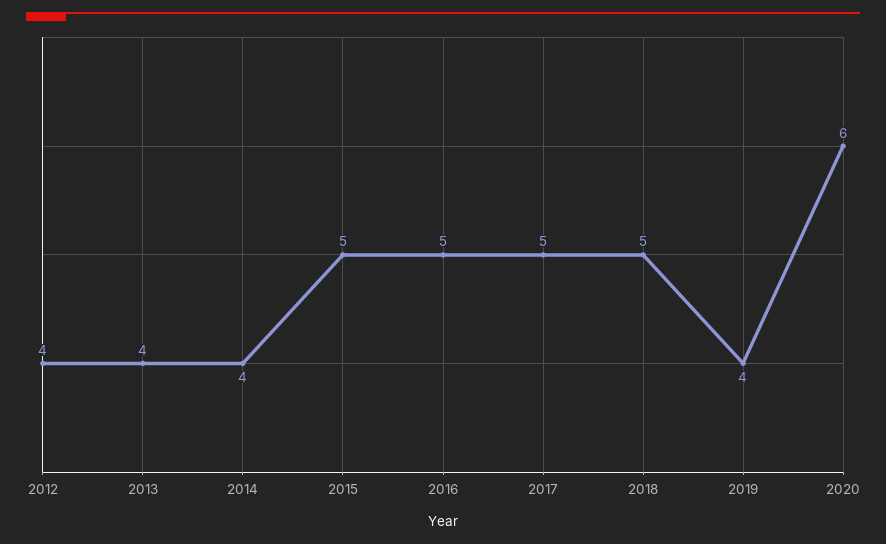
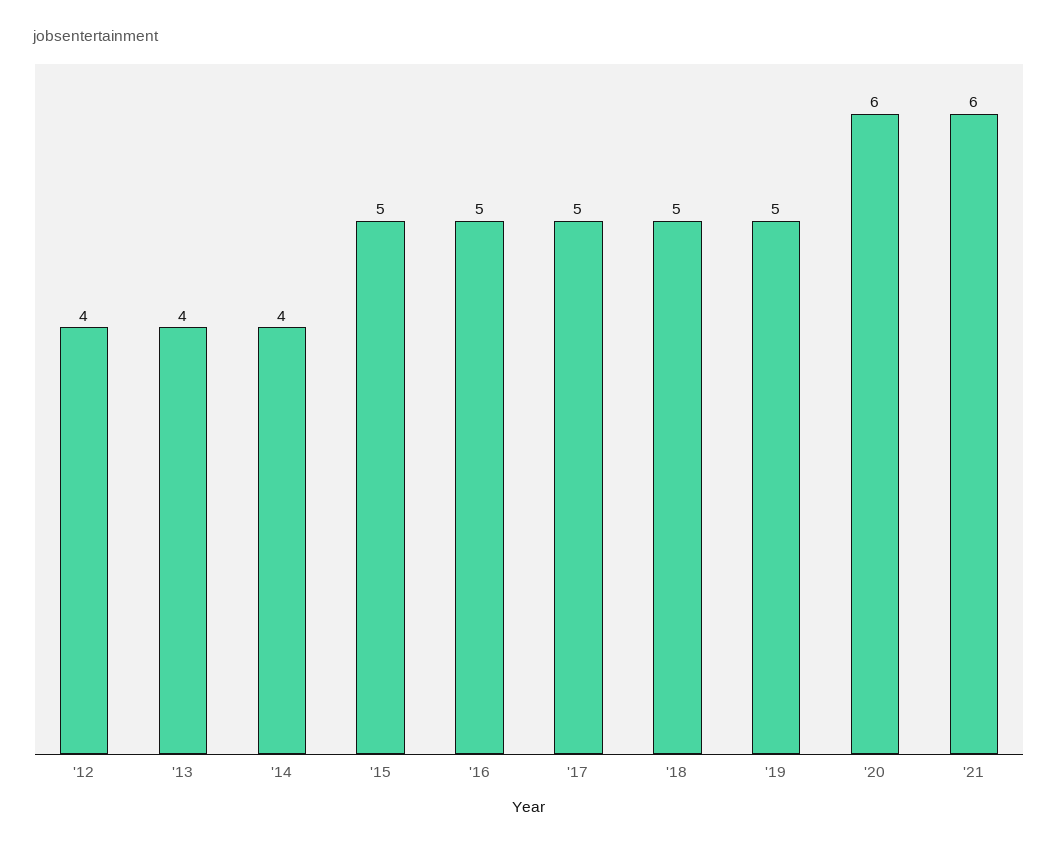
2019: 4 -> 5
'21: none -> 6

